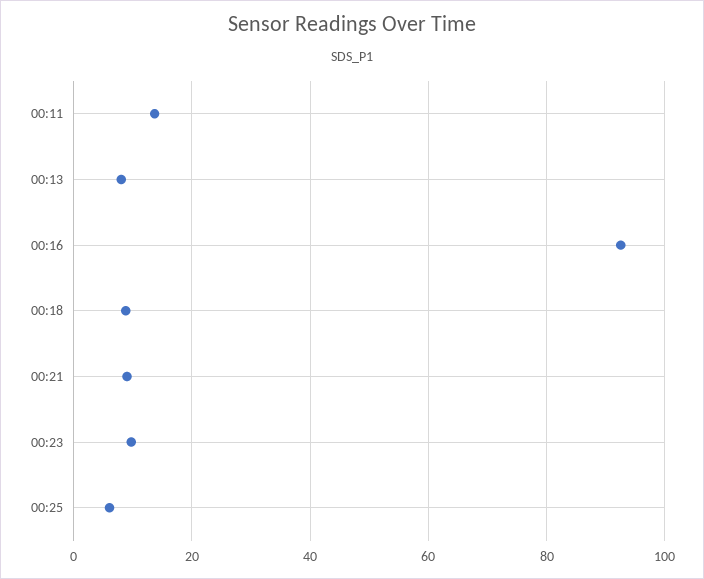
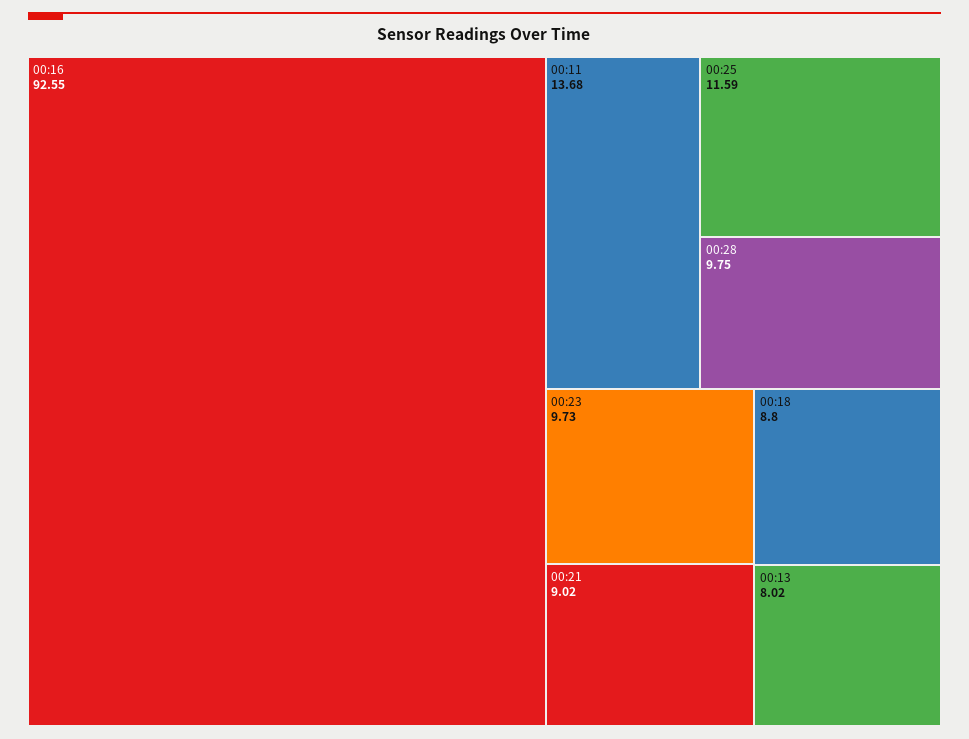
00:25: 6 -> 11.59
00:28: none -> 9.75

